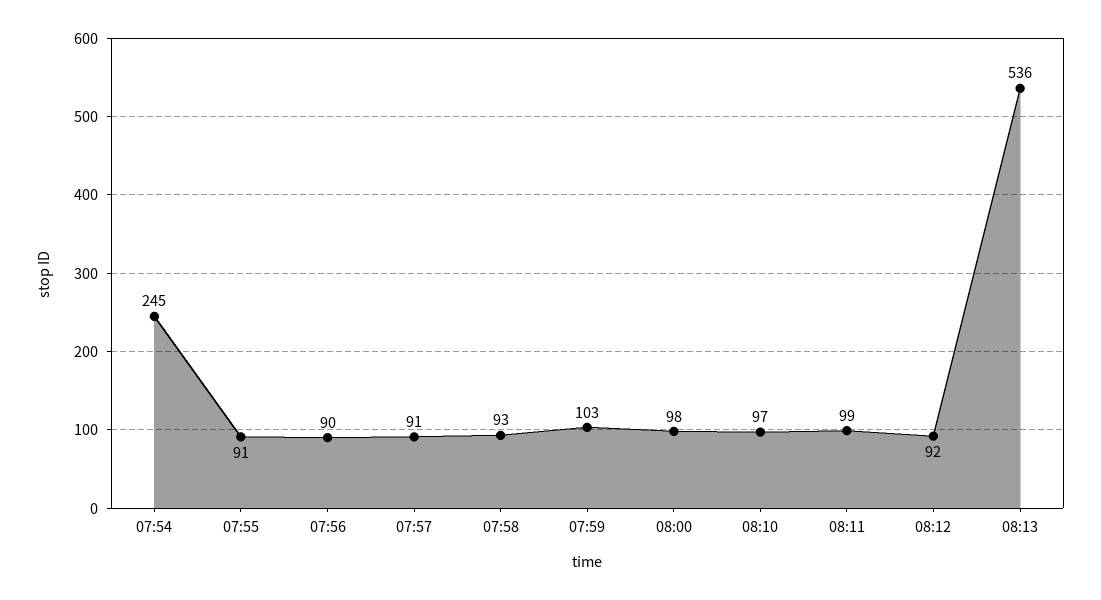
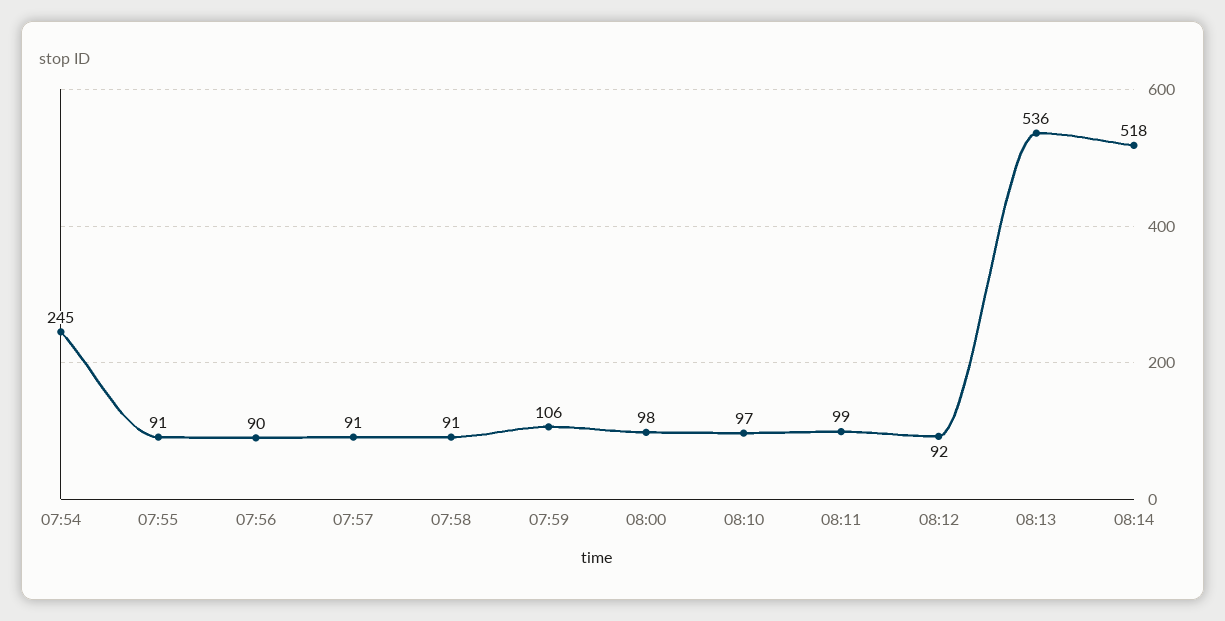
07:58: 93 -> 91
07:59: 103 -> 106
08:14: none -> 518

